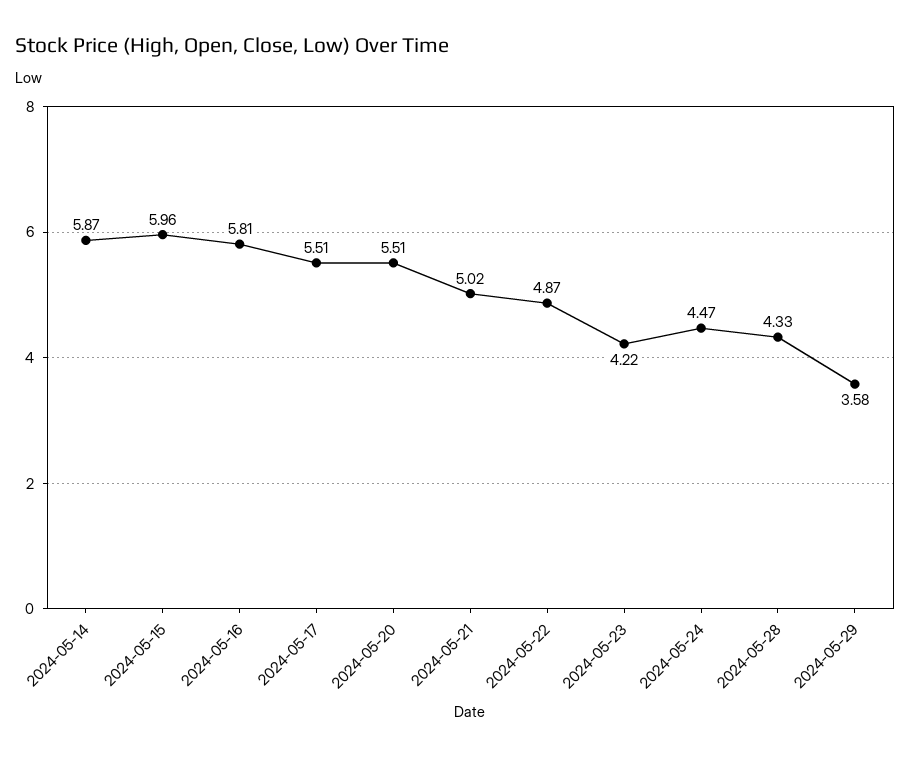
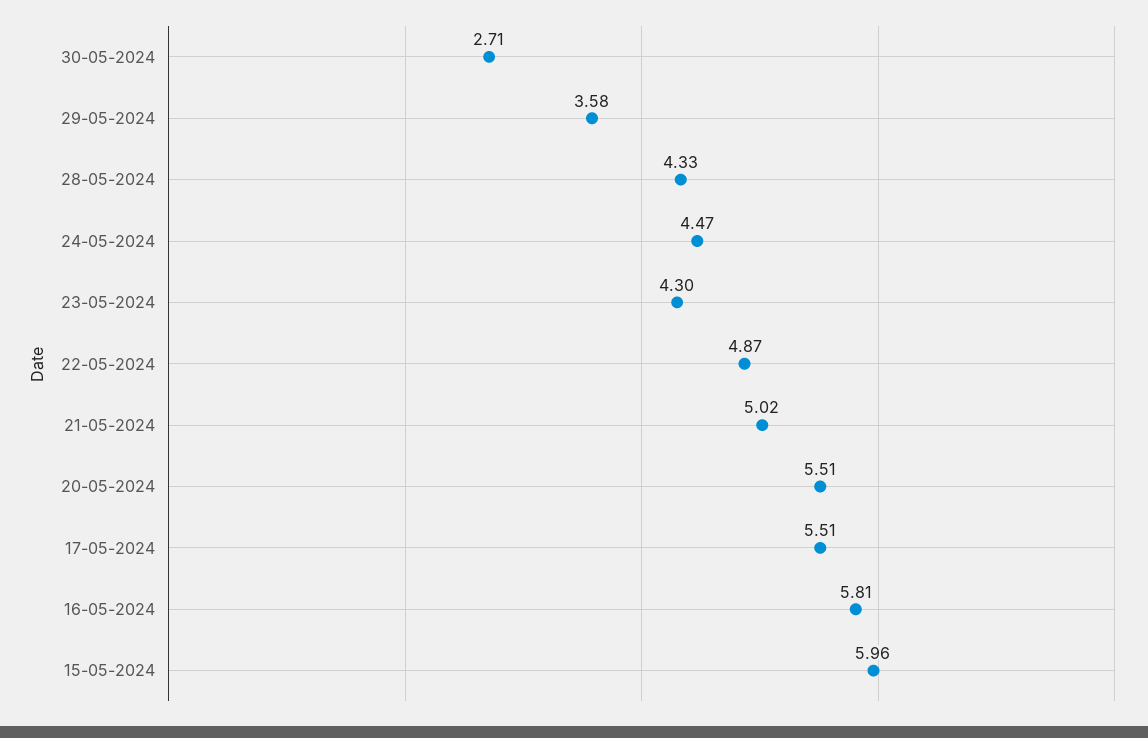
2024-05-14: 5.87 -> none
2024-05-23: 4.22 -> 4.3
30-05-2024: none -> 2.71

